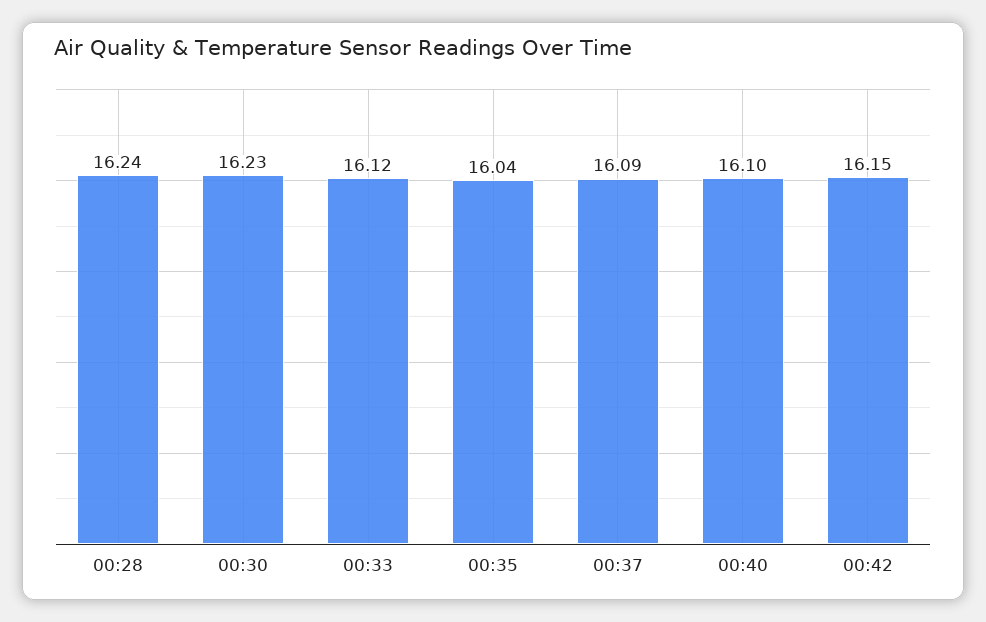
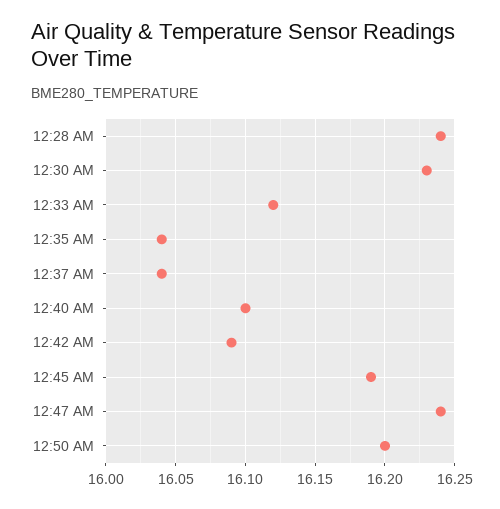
00:37: 16.09 -> 16.04
00:42: 16.15 -> 16.09
12:45 AM: none -> 16.19
12:47 AM: none -> 16.24
12:50 AM: none -> 16.2

